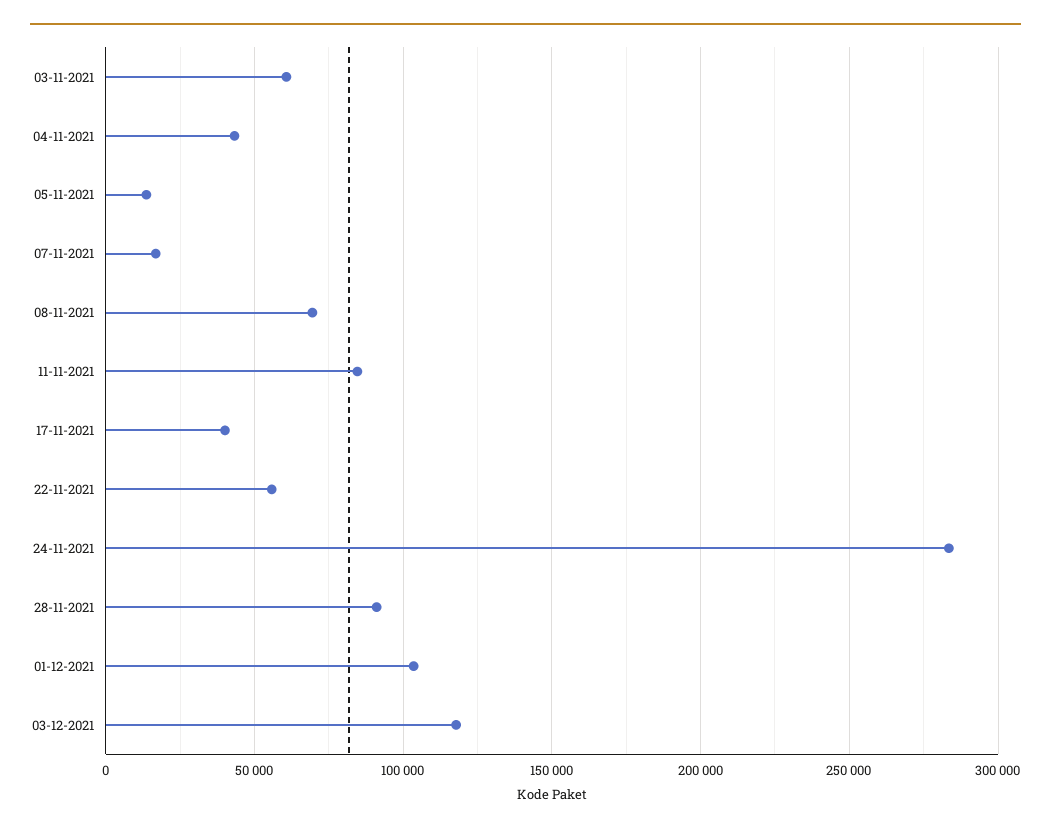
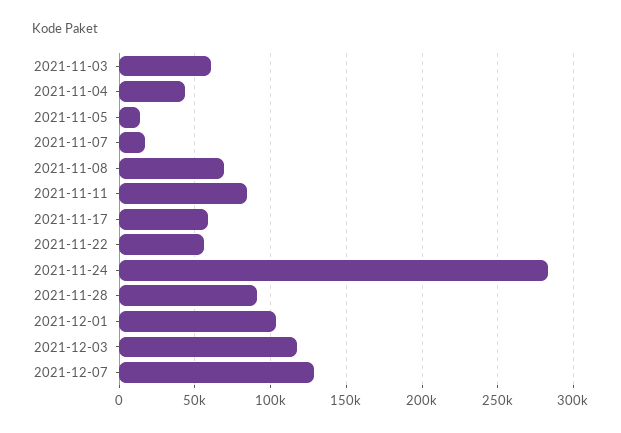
17-11-2021: 40000 -> 60000
2021-12-07: none -> 130000

